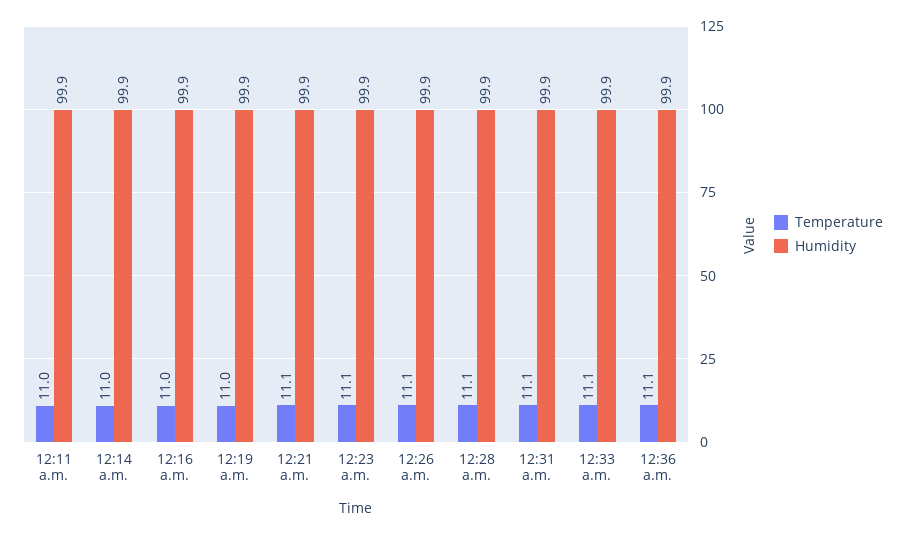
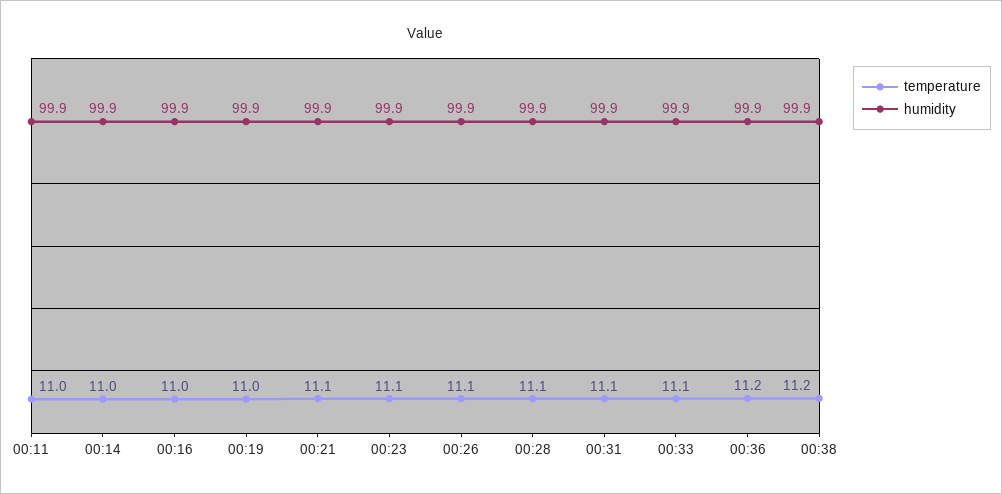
Temperature, 12:36 a.m.: 11.1 -> 11.2
Temperature, 00:38: none -> 11.2
Humidity, 00:38: none -> 99.9

